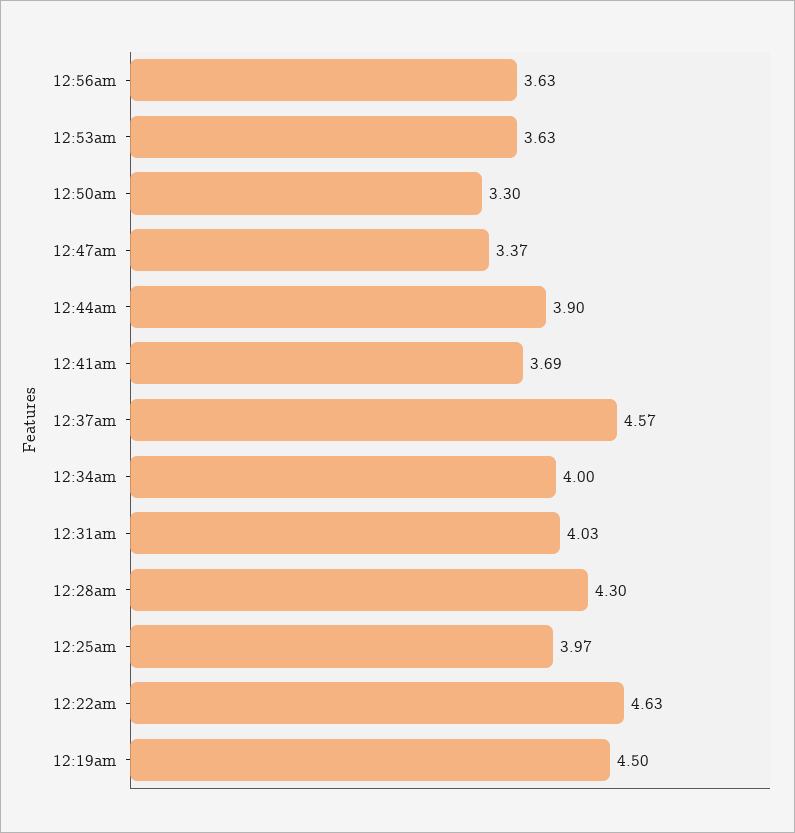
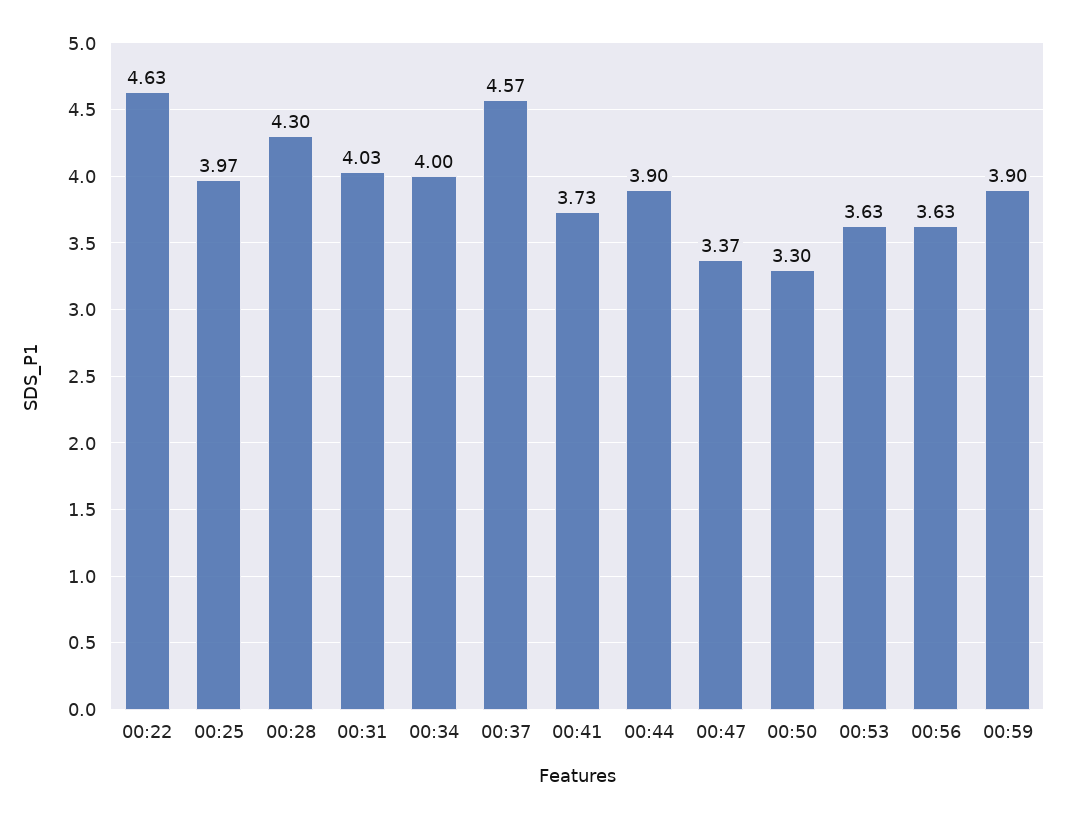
12:41am: 3.69 -> 3.73
12:19am: 4.5 -> none
00:59: none -> 3.9

